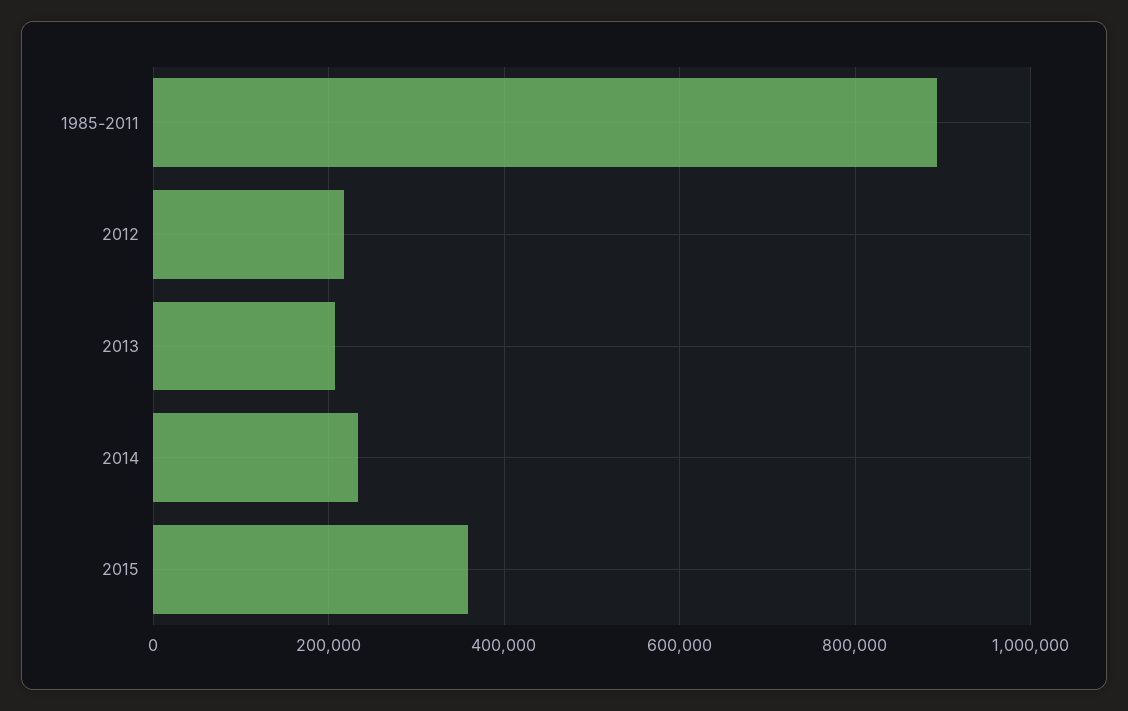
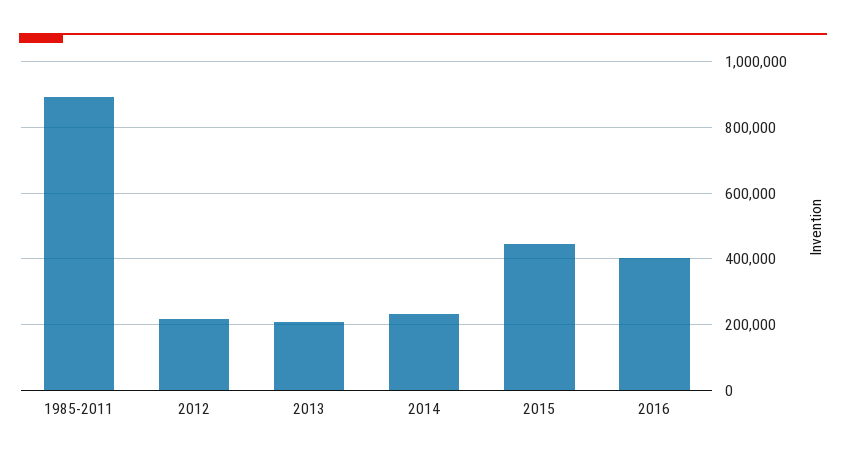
2015: 360000 -> 440000
2016: none -> 400000

